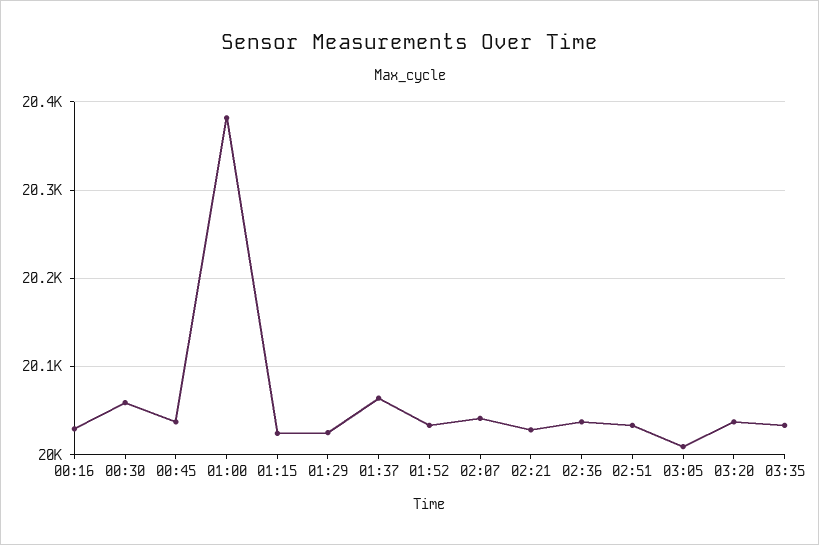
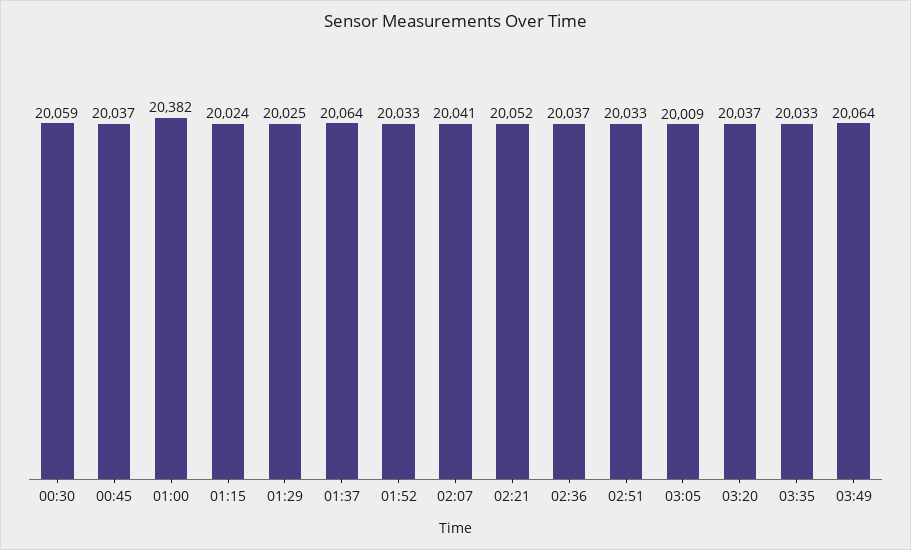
00:16: 20030 -> none
02:21: 20030 -> 20052
03:49: none -> 20064

